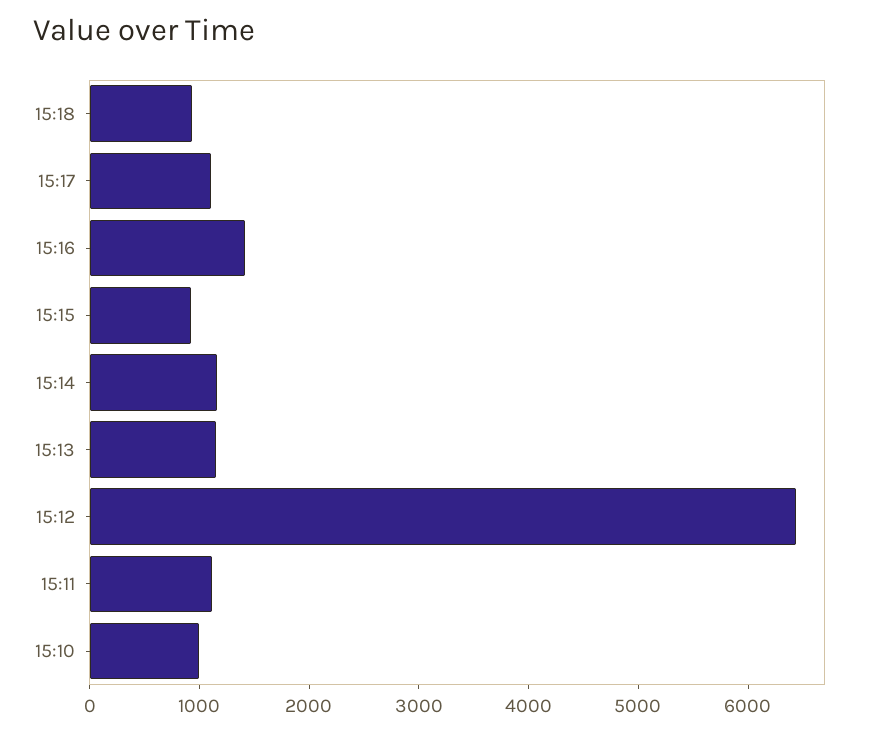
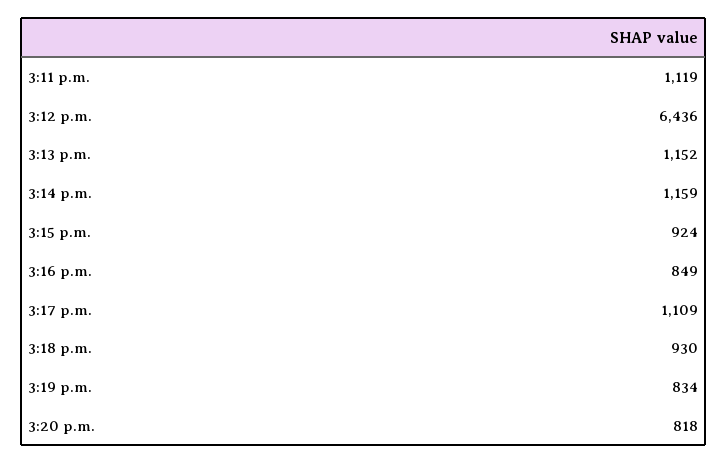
15:16: 1400 -> 849
15:10: 1000 -> none
3:19 p.m.: none -> 834
3:20 p.m.: none -> 818

